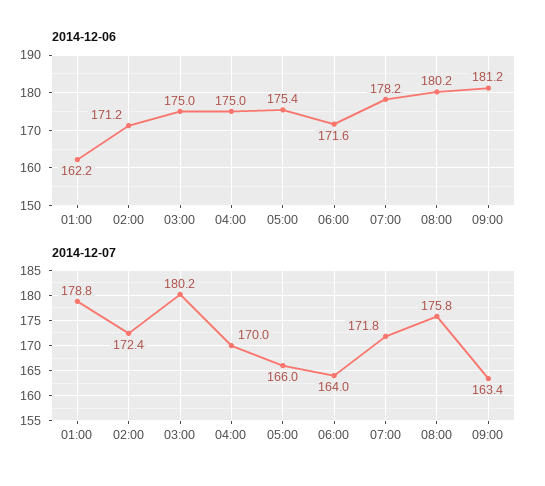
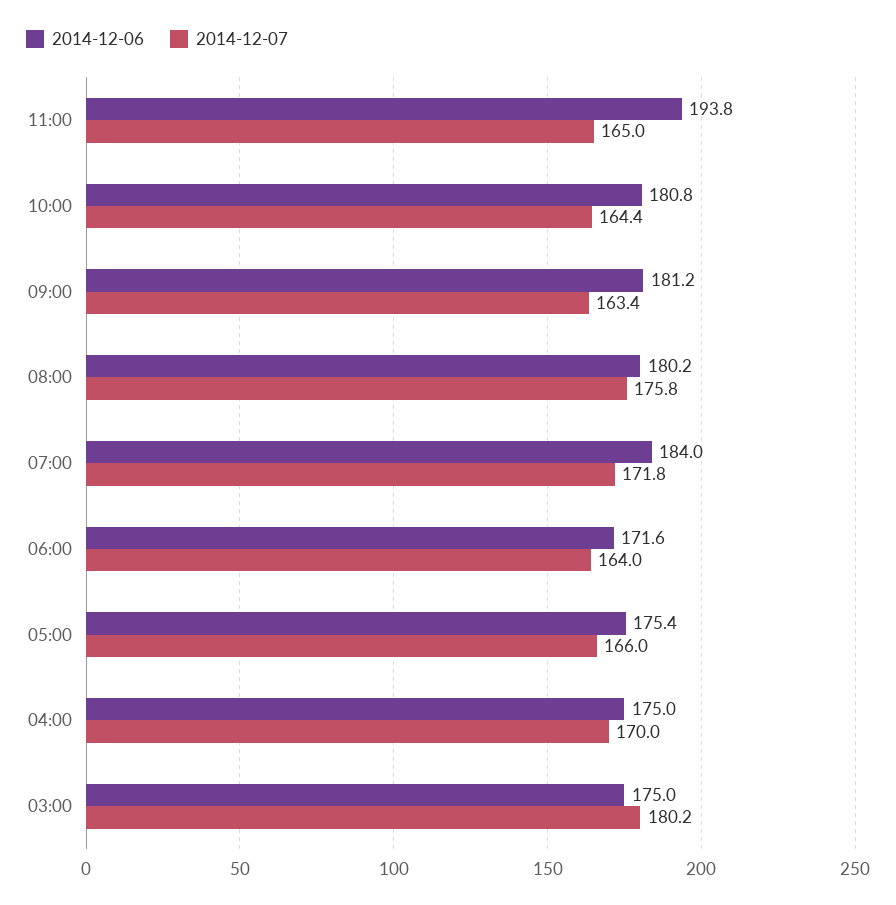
2014-12-06, 01:00: 162.2 -> none
2014-12-06, 02:00: 171.2 -> none
2014-12-06, 07:00: 178.2 -> 184
2014-12-07, 01:00: 178.8 -> none
2014-12-07, 02:00: 172.4 -> none
2014-12-06, 11:00: none -> 193.8
2014-12-07, 11:00: none -> 165
2014-12-06, 10:00: none -> 180.8
2014-12-07, 10:00: none -> 164.4

